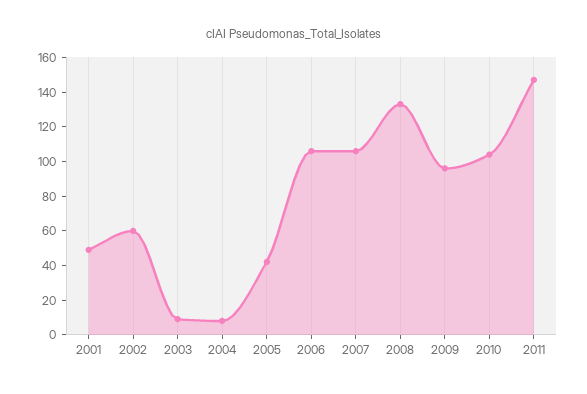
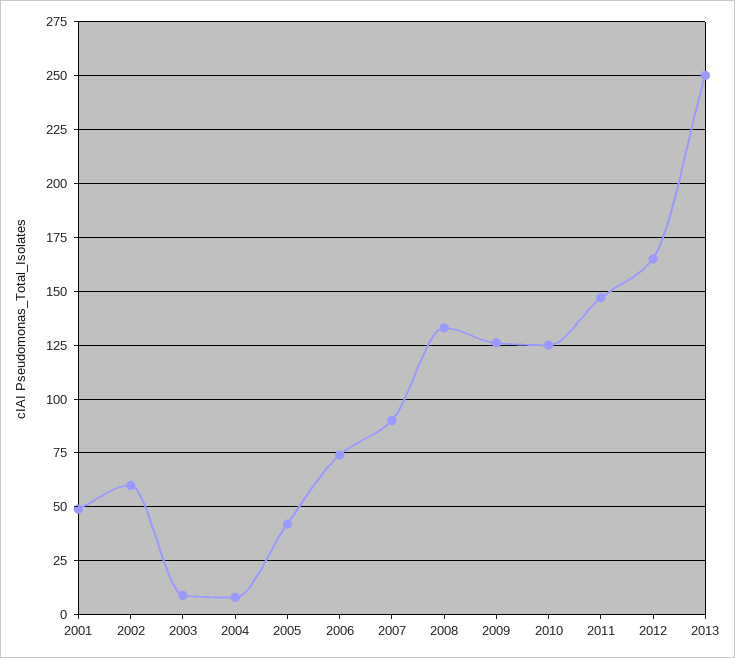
2006: 105 -> 75
2007: 105 -> 90
2009: 95 -> 125
2010: 105 -> 125
2012: none -> 165
2013: none -> 250

